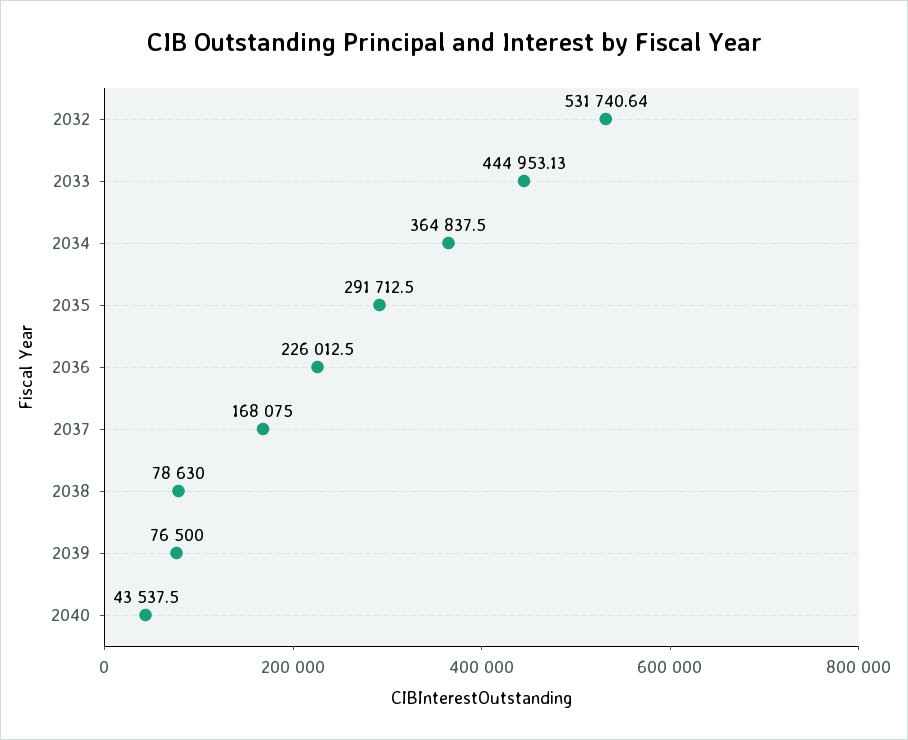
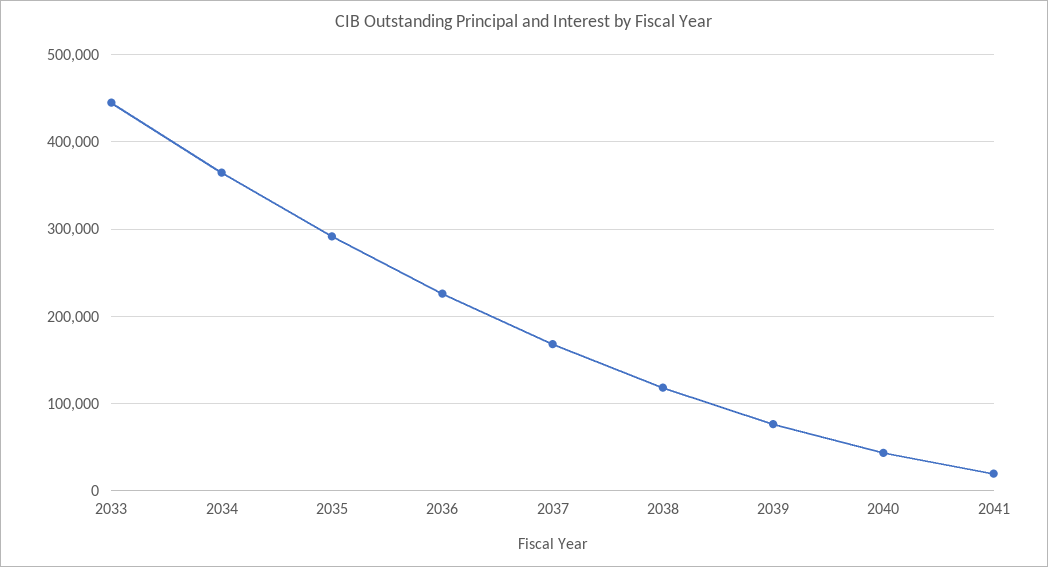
2032: 531740.64 -> none
2038: 78630 -> 120000
2041: none -> 20000

